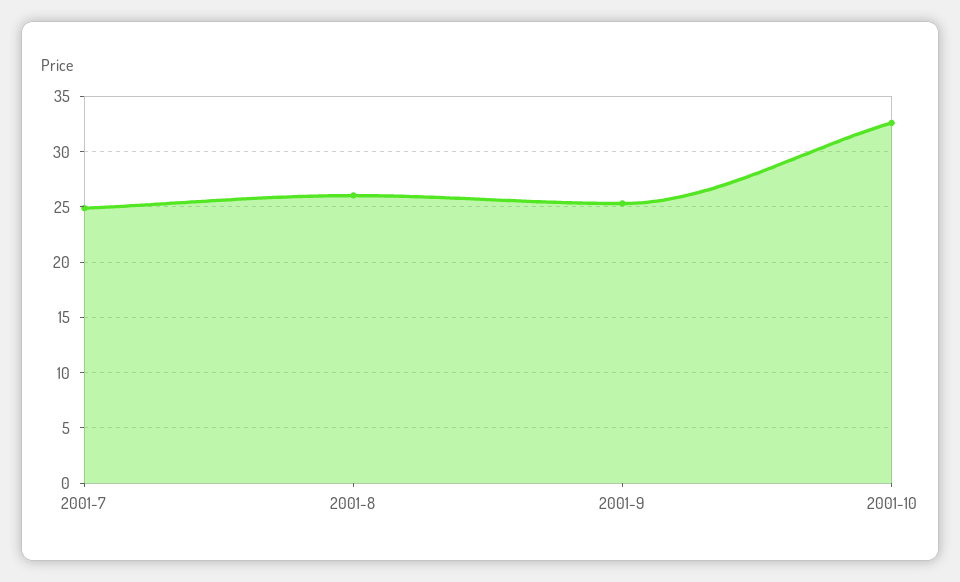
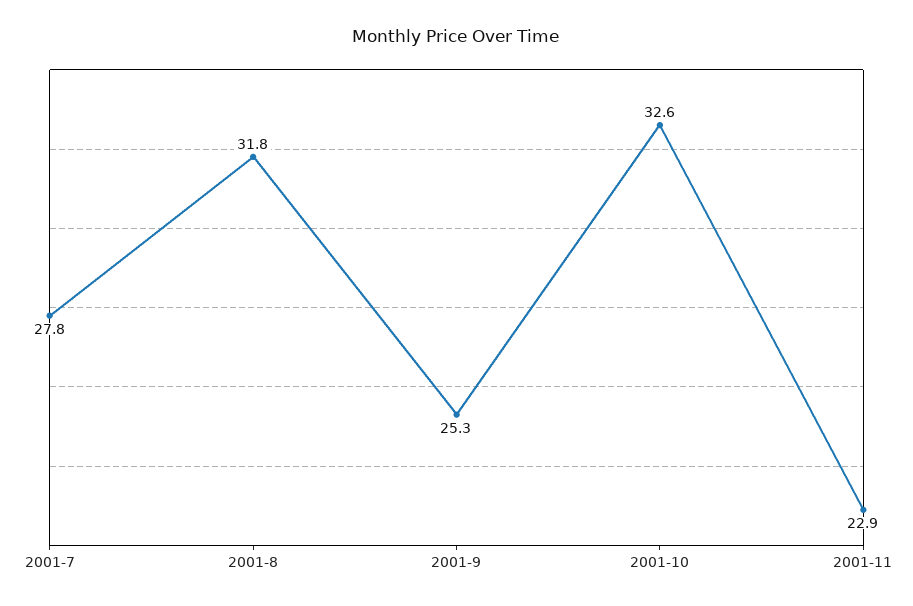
2001-7: 25 -> 27.8
2001-8: 26 -> 31.8
2001-11: none -> 22.9

